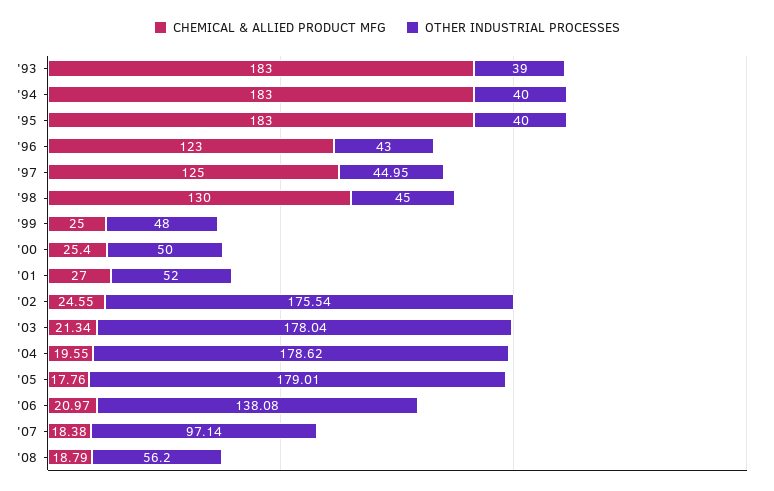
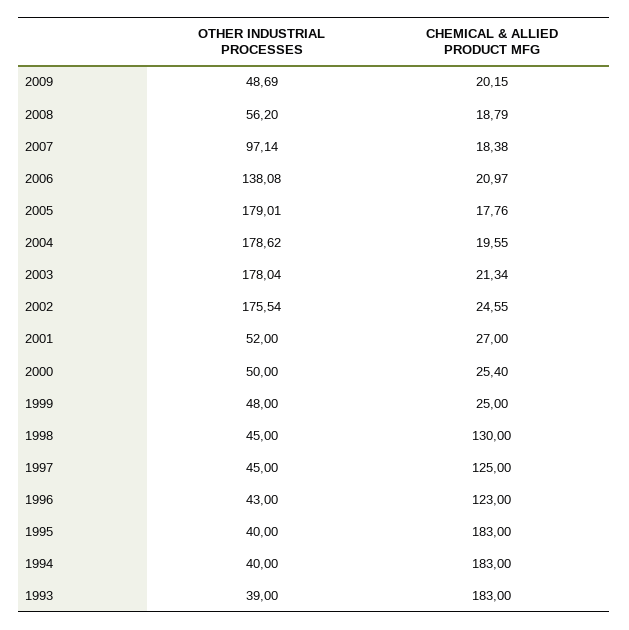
OTHER INDUSTRIAL PROCESSES, '97: 44.95 -> 45
OTHER INDUSTRIAL PROCESSES, 2009: none -> 48.69
CHEMICAL & ALLIED PRODUCT MFG, 2009: none -> 20.15

